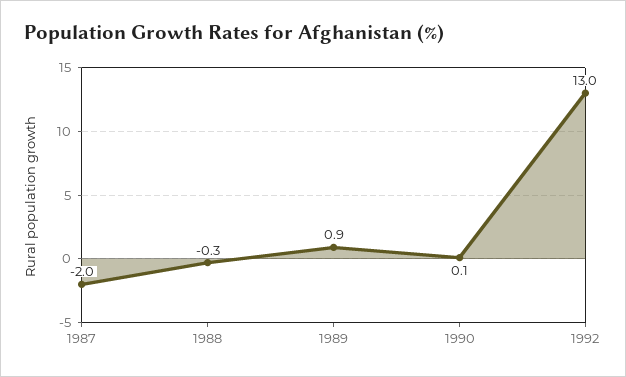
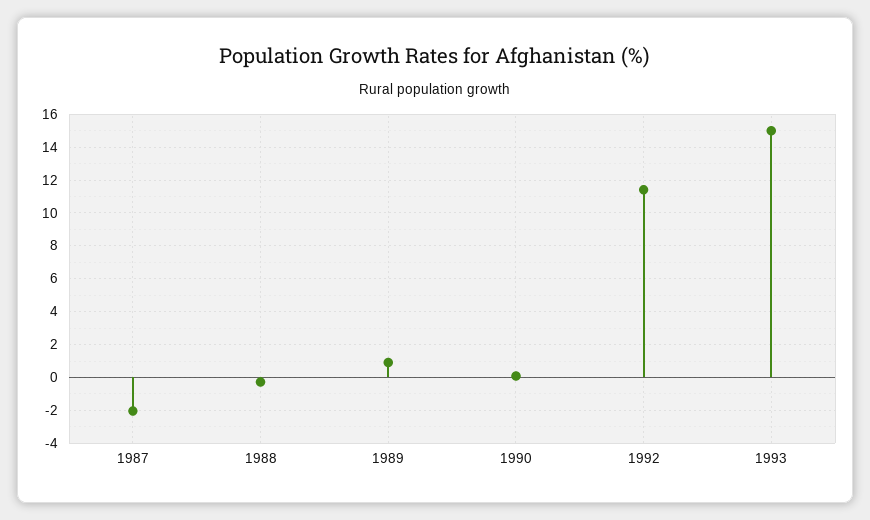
1992: 13 -> 11.5
1993: none -> 15

